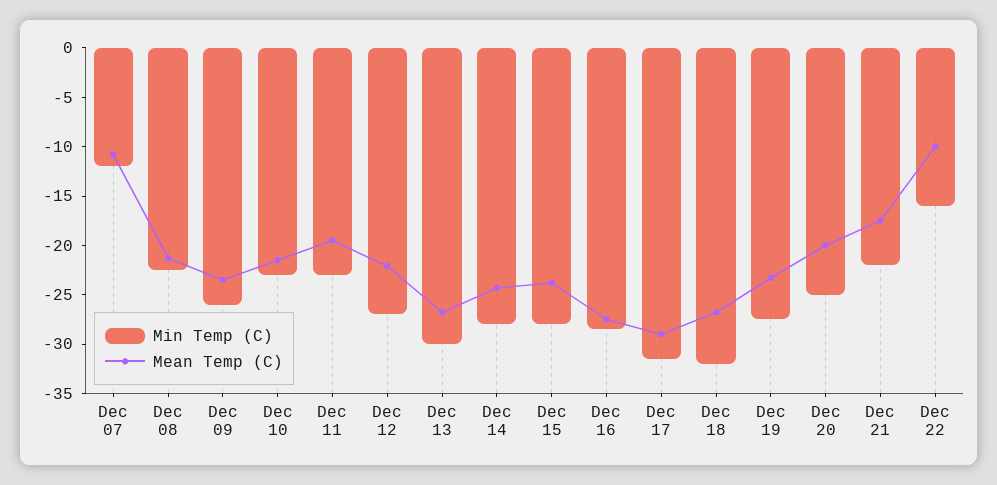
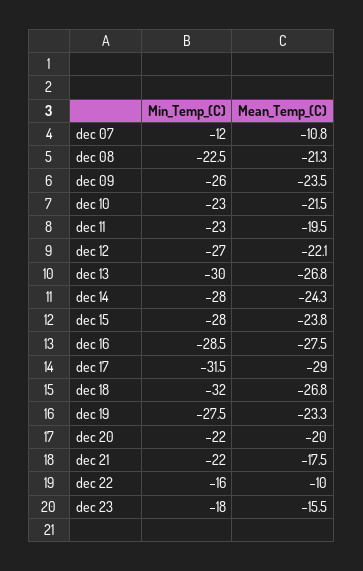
Min Temp (C), Dec 20: -25 -> -22
Min Temp (C), dec 23: none -> -18
Mean Temp (C), dec 23: none -> -15.5

